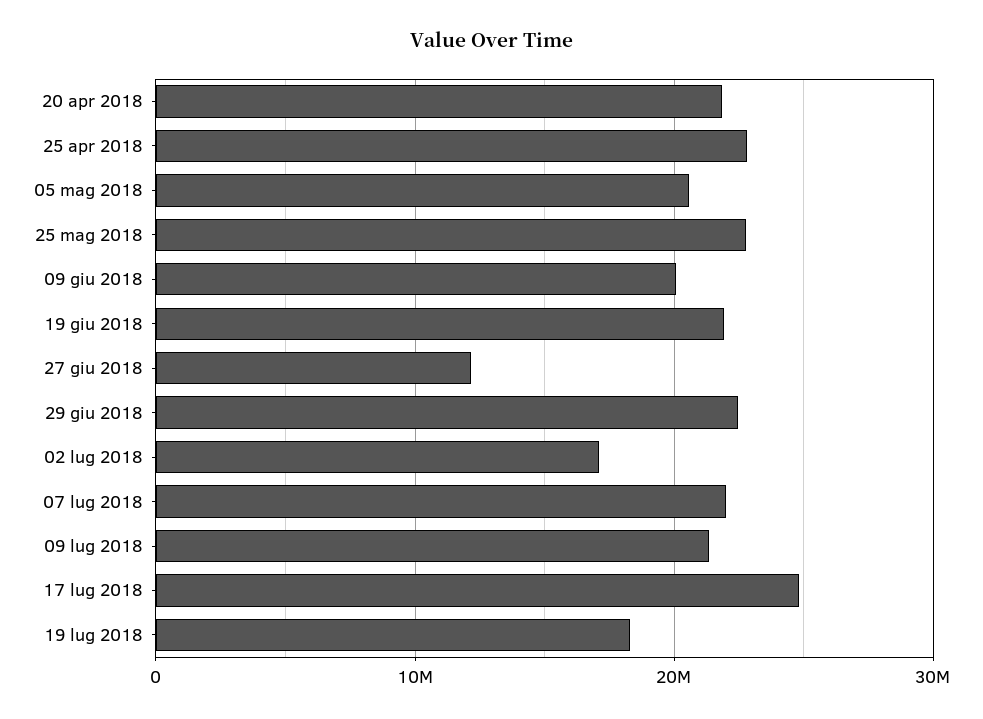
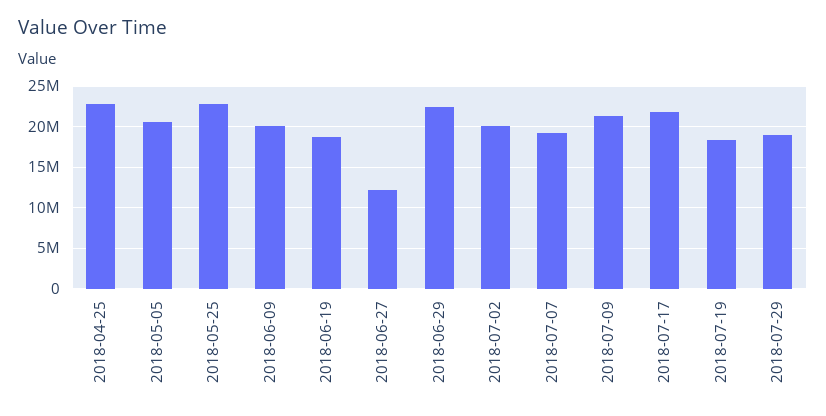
20 apr 2018: 22000000 -> none
19 giu 2018: 22000000 -> 19000000
02 lug 2018: 17000000 -> 20000000
07 lug 2018: 22000000 -> 19000000
17 lug 2018: 25000000 -> 22000000
2018-07-29: none -> 19000000

